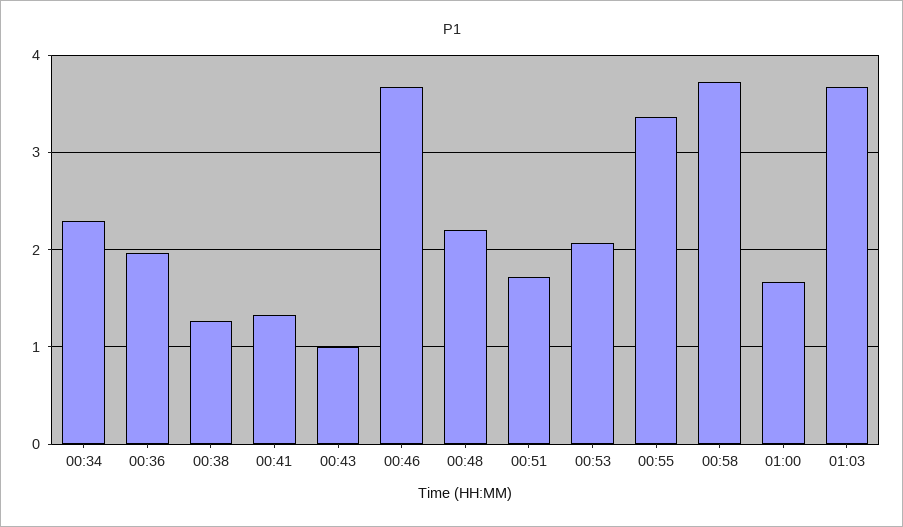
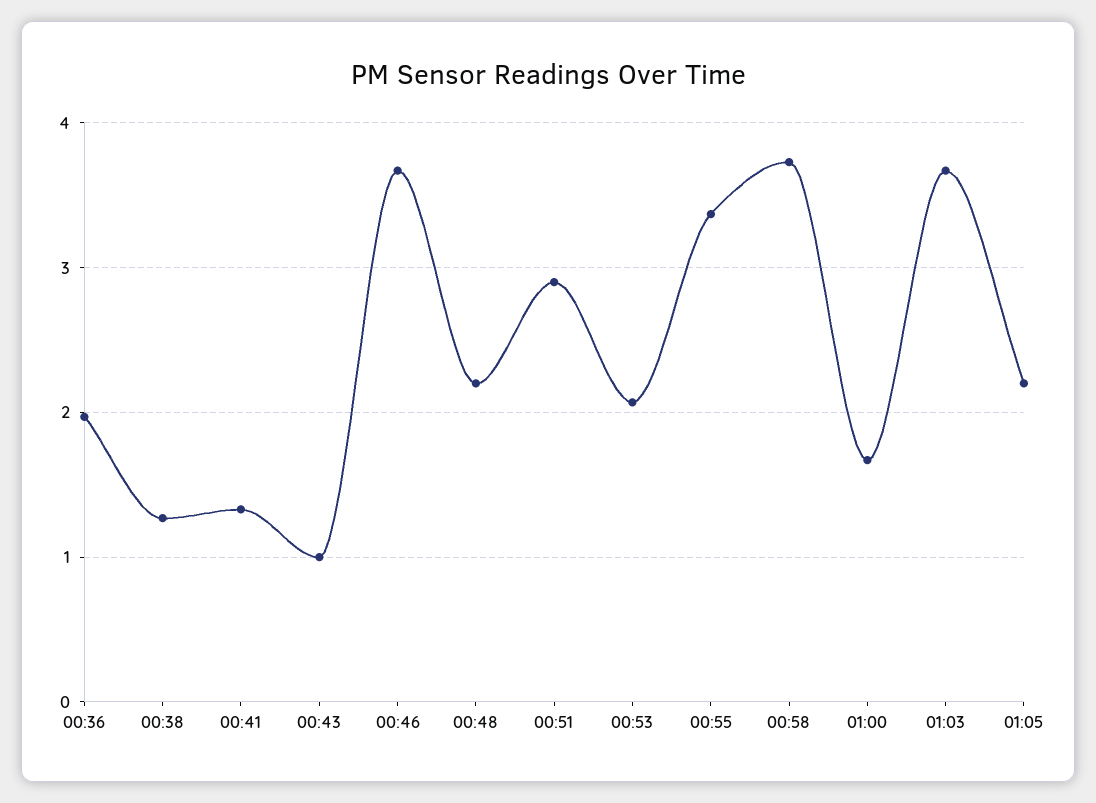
00:34: 2.3 -> none
00:51: 1.7 -> 2.9
01:05: none -> 2.2

